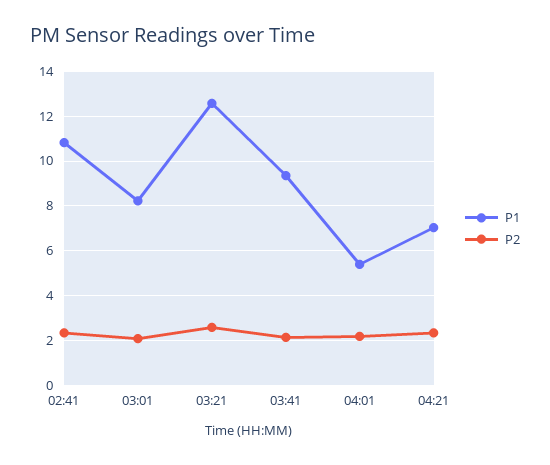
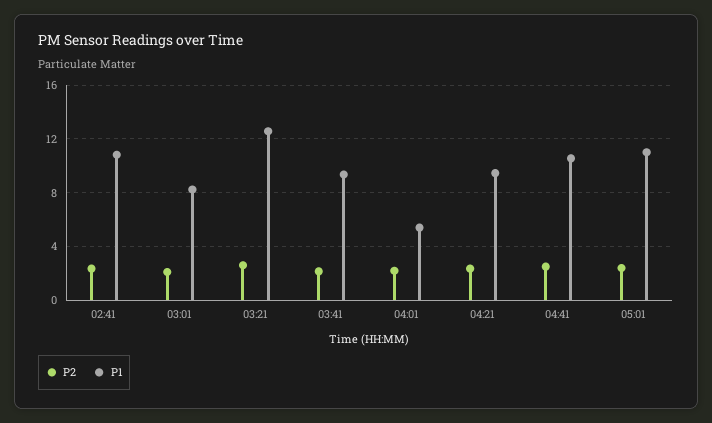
P1, 04:21: 7 -> 9.5
P2, 04:41: none -> 2.5
P1, 04:41: none -> 10.5
P2, 05:01: none -> 2.5
P1, 05:01: none -> 11

